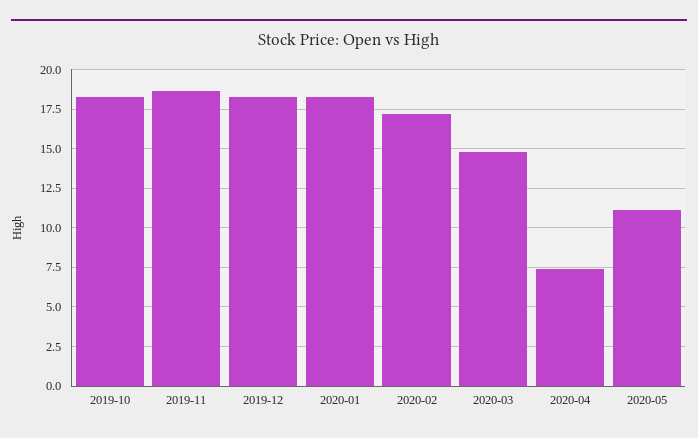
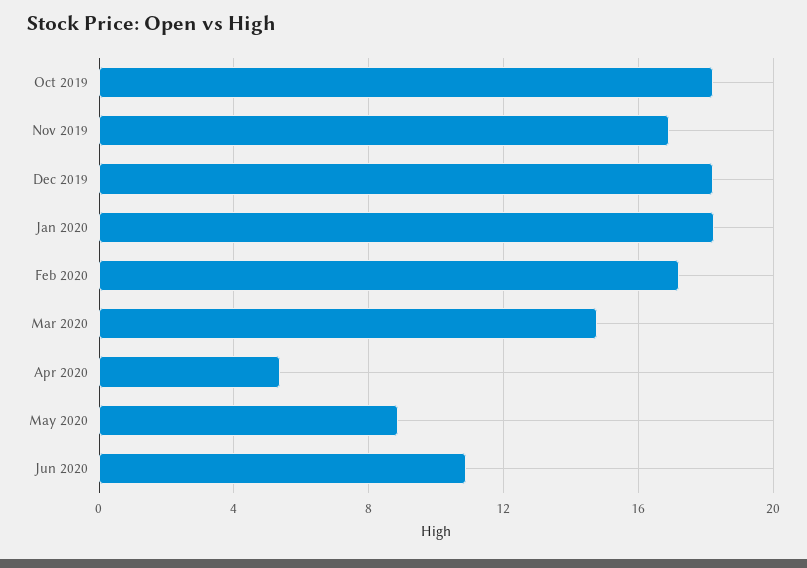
2019-11: 18.5 -> 17
2020-04: 7.5 -> 5.5
2020-05: 11 -> 9
Jun 2020: none -> 11

